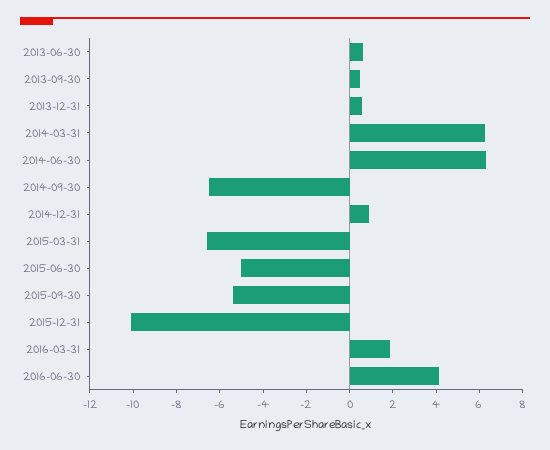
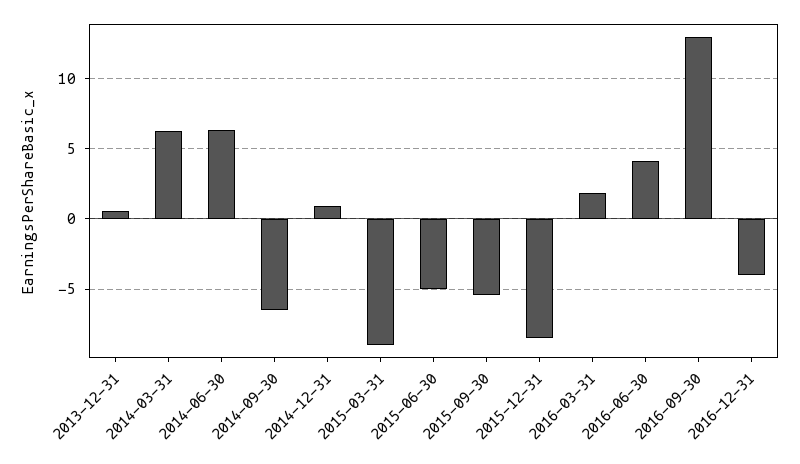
2013-06-30: 0.5 -> none
2013-09-30: 0.5 -> none
2015-03-31: -6.5 -> -9
2015-12-31: -10 -> -8.5
2016-09-30: none -> 13
2016-12-31: none -> -4

